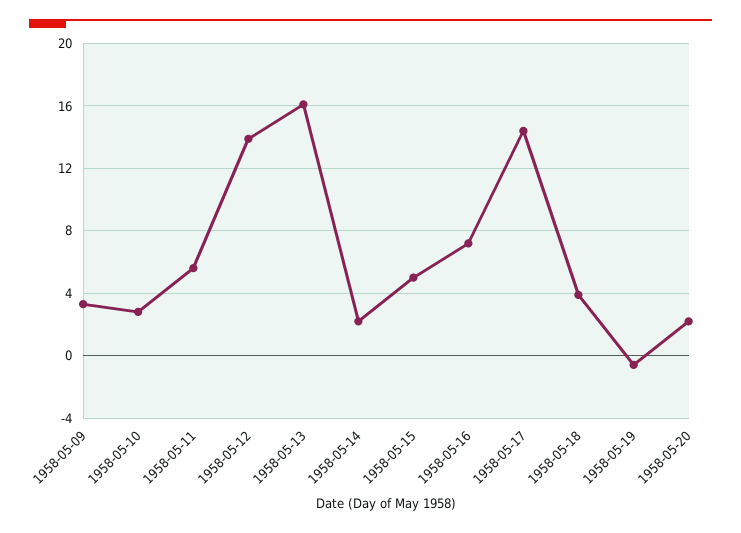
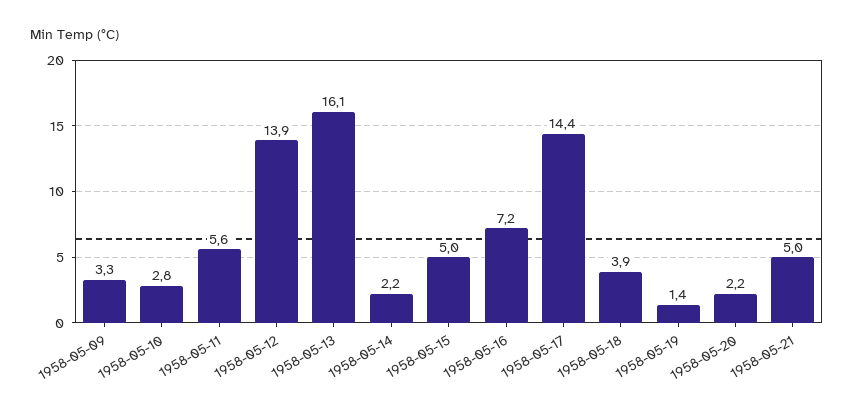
1958-05-19: -0.5 -> 1.4
1958-05-21: none -> 5

